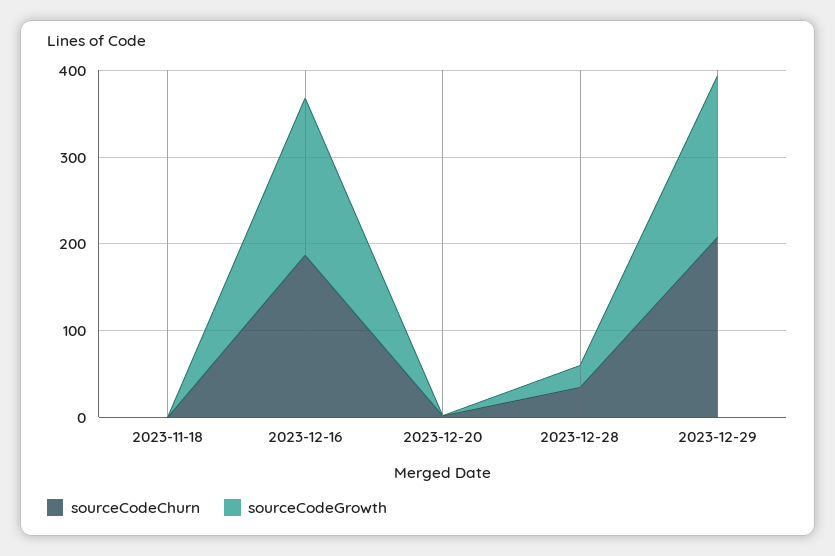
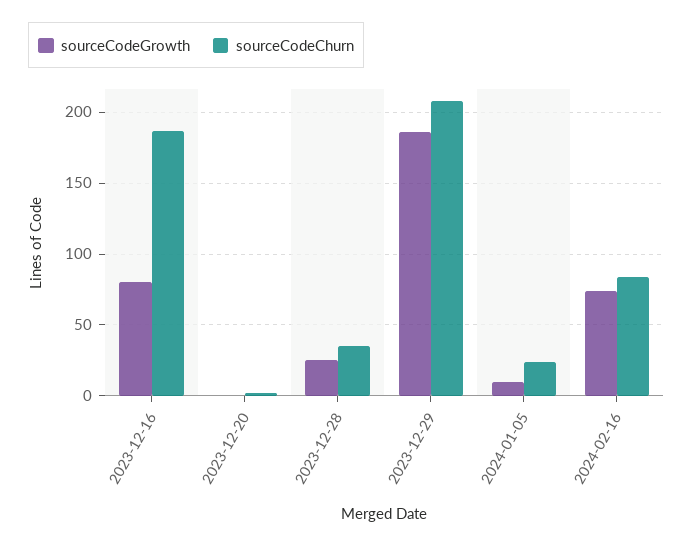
sourceCodeChurn, 2023-11-18: 0 -> none
sourceCodeGrowth, 2023-11-18: 0 -> none
sourceCodeGrowth, 2023-12-16: 180 -> 80
sourceCodeGrowth, 2024-01-05: none -> 10
sourceCodeChurn, 2024-01-05: none -> 25
sourceCodeGrowth, 2024-02-16: none -> 75
sourceCodeChurn, 2024-02-16: none -> 85

